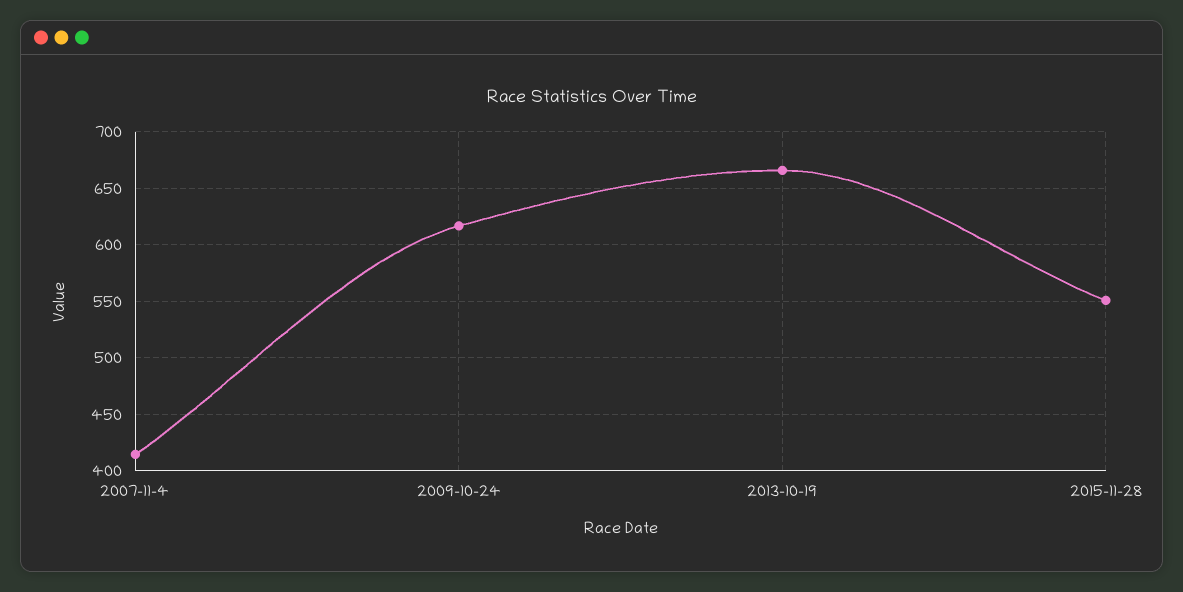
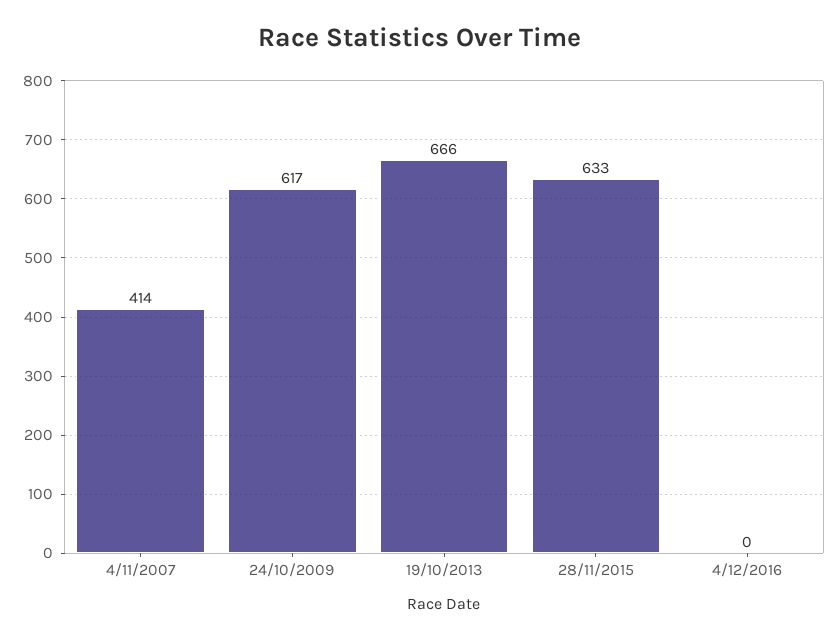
2015-11-28: 550 -> 633
4/12/2016: none -> 0

